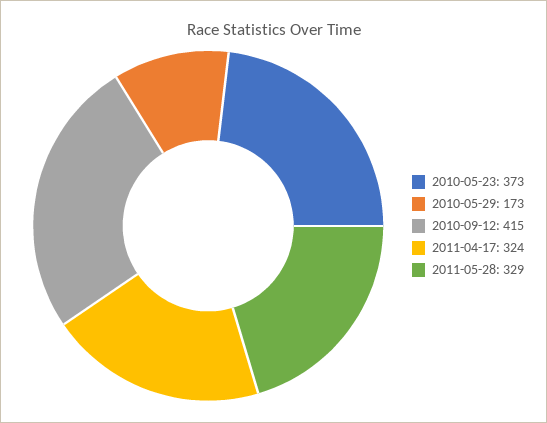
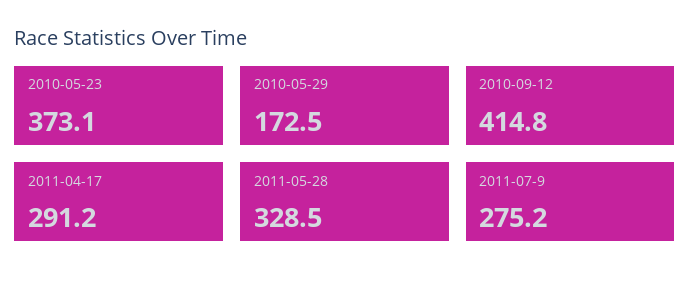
2011-04-17: 324 -> 291.2
2011-07-9: none -> 275.2

